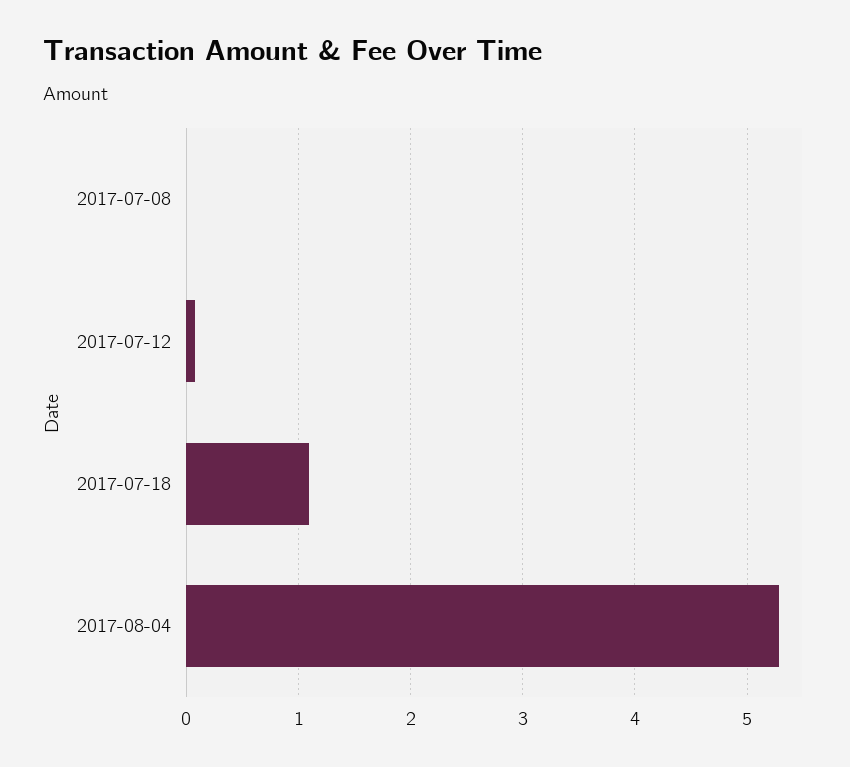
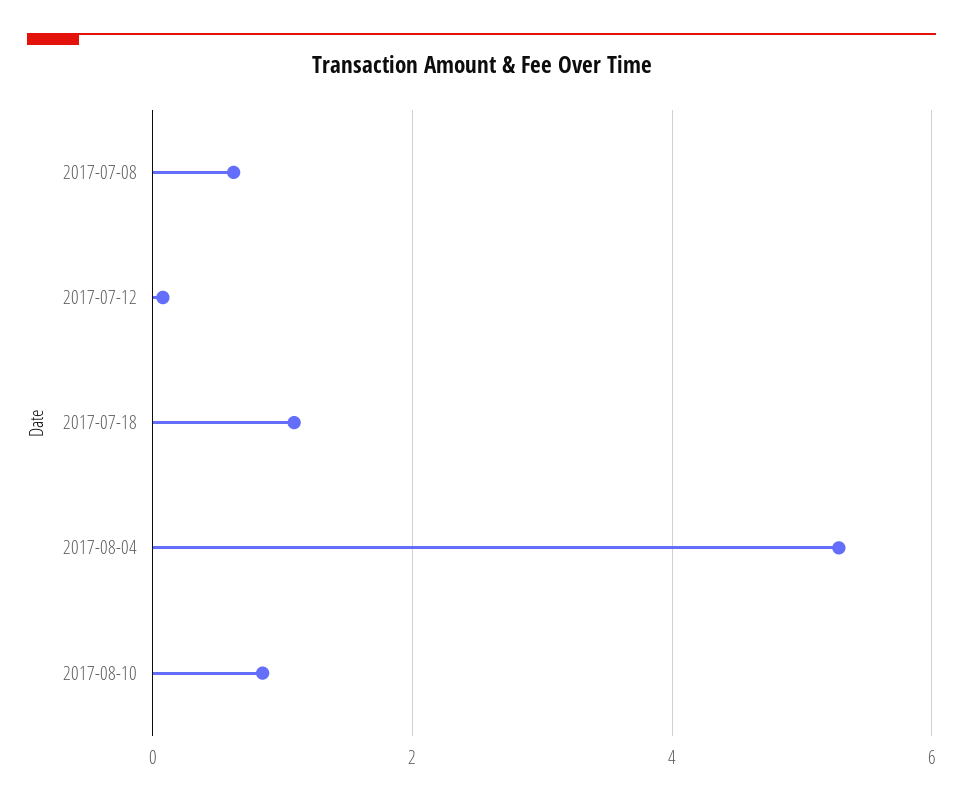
2017-07-08: 0 -> 0.6
2017-08-10: none -> 0.8

